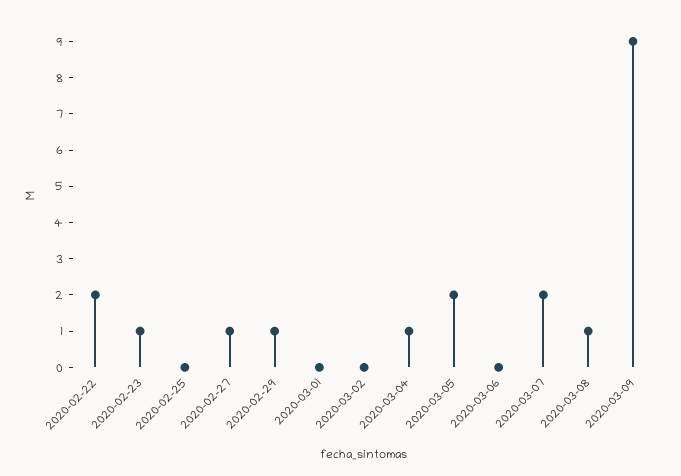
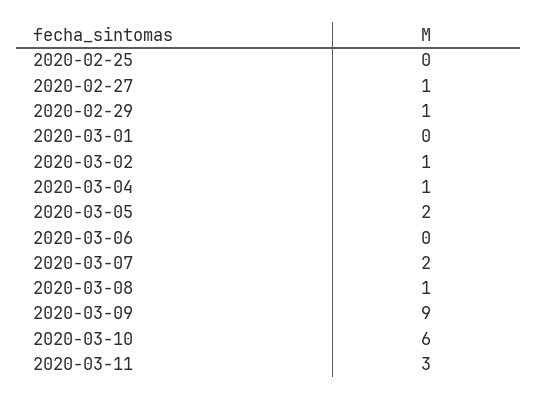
2020-02-22: 2 -> none
2020-02-23: 1 -> none
2020-03-02: 0 -> 1
2020-03-10: none -> 6
2020-03-11: none -> 3

